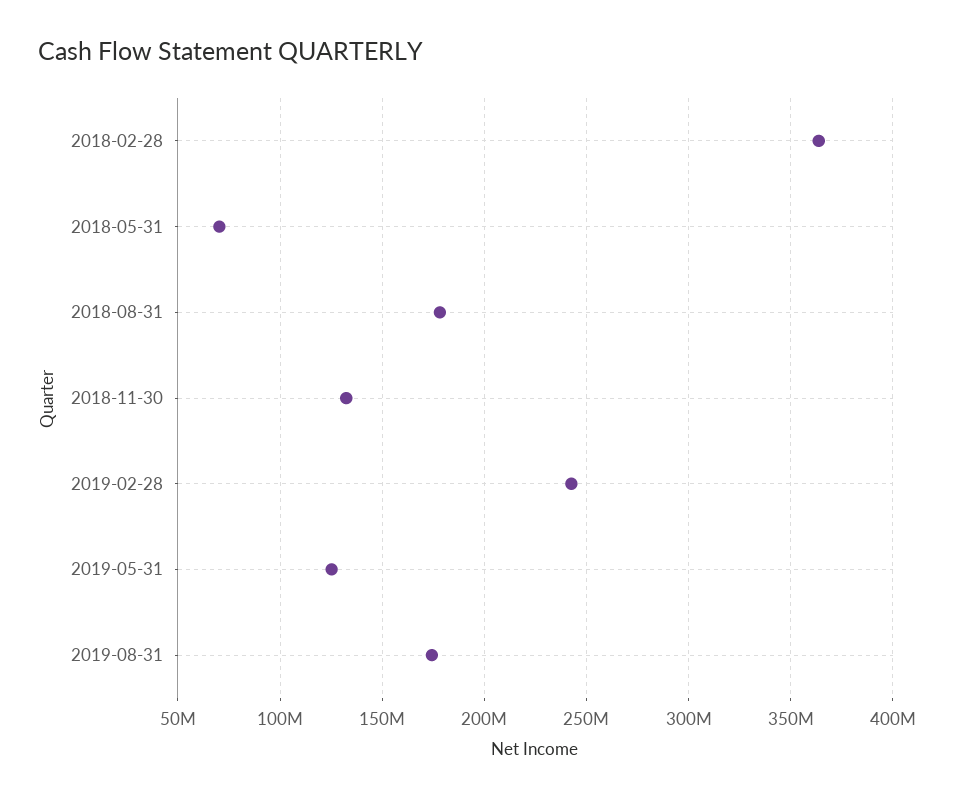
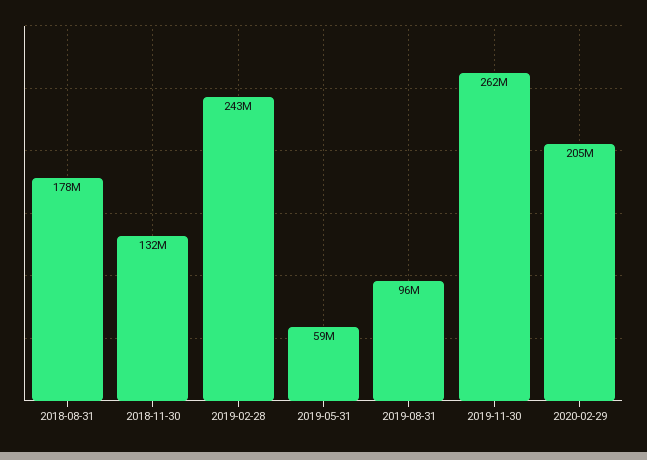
2018-02-28: 365000000 -> none
2018-05-31: 70000000 -> none
2019-05-31: 125000000 -> 59000000
2019-08-31: 175000000 -> 96000000
2019-11-30: none -> 262000000
2020-02-29: none -> 205000000

